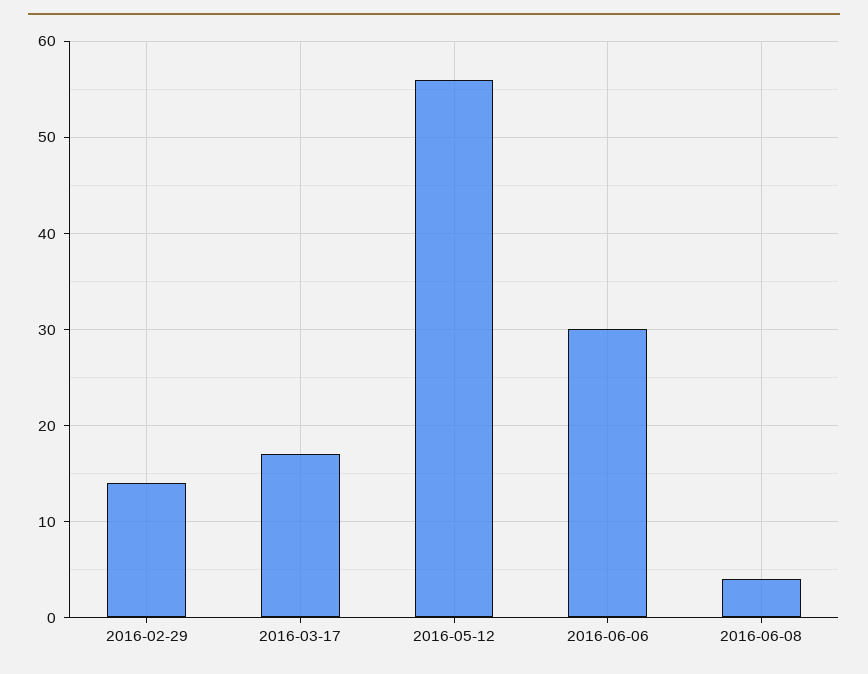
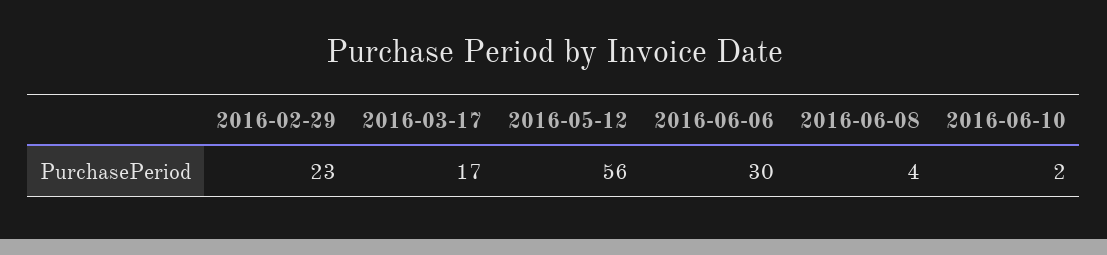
2016-02-29: 14 -> 23
2016-06-10: none -> 2

